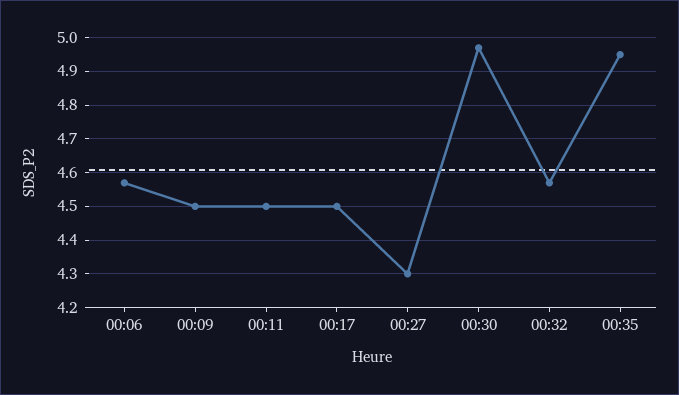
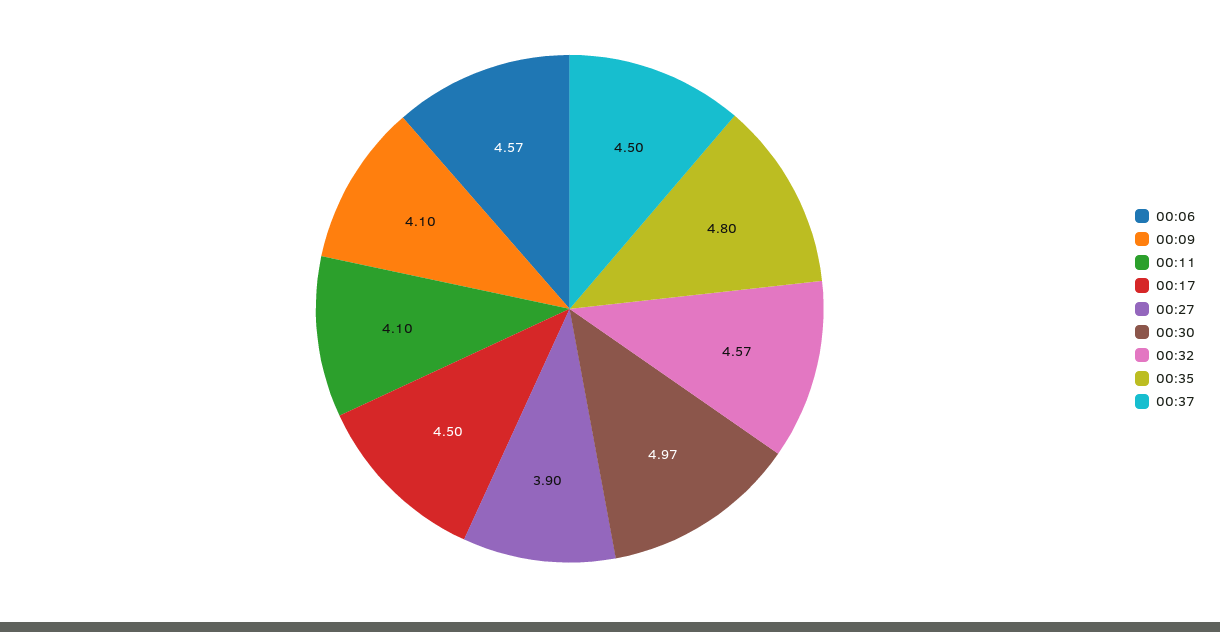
00:09: 4.5 -> 4.1
00:11: 4.5 -> 4.1
00:27: 4.3 -> 3.9
00:35: 4.95 -> 4.8
00:37: none -> 4.5

